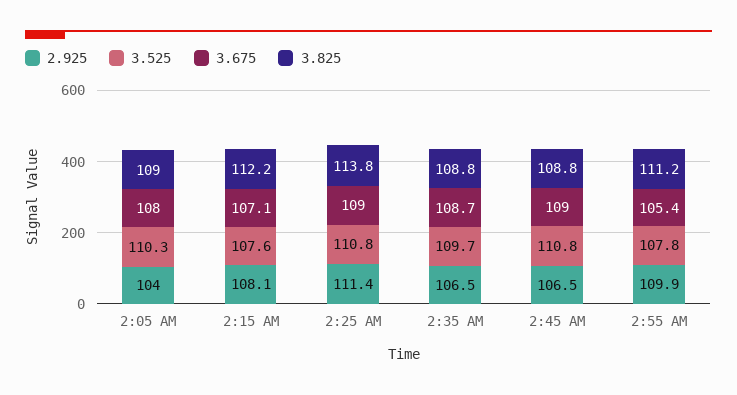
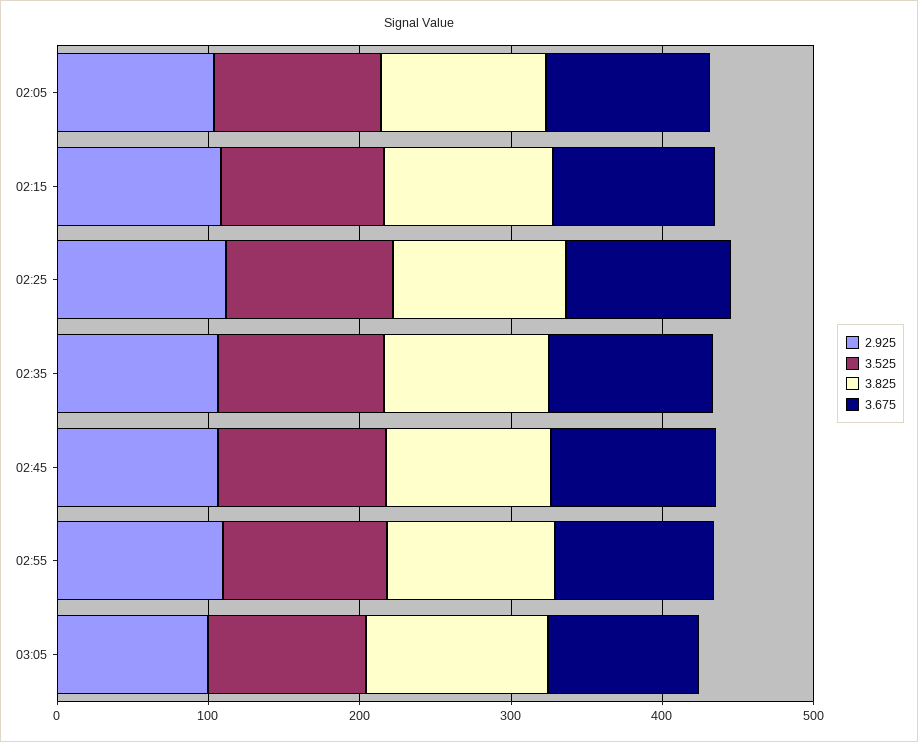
2.925, 03:05: none -> 100
3.525, 03:05: none -> 100
3.825, 03:05: none -> 120
3.675, 03:05: none -> 100

